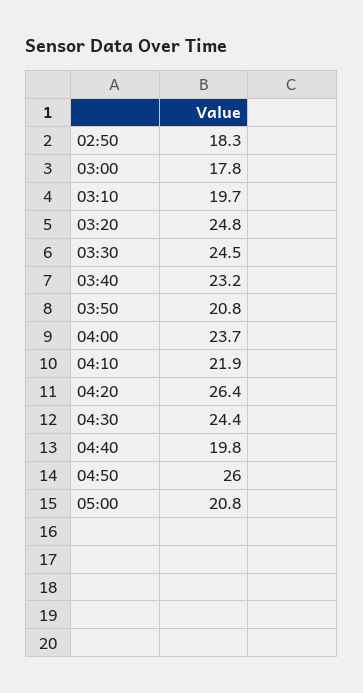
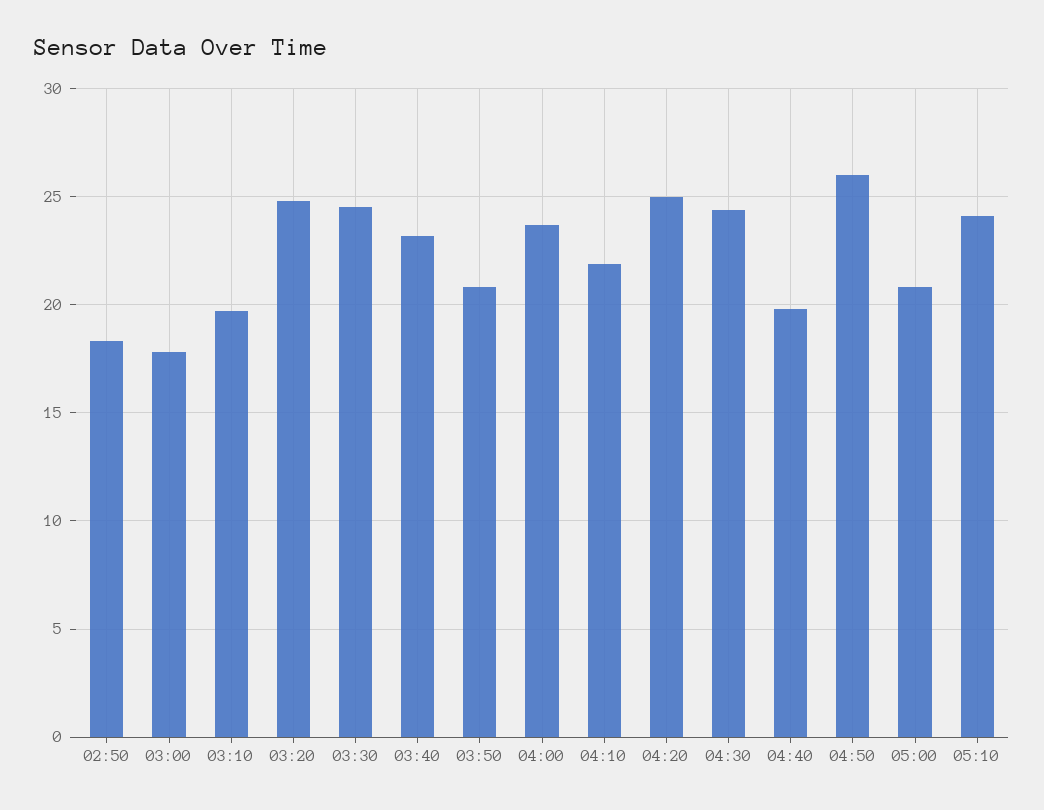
04:20: 26.4 -> 25
05:10: none -> 24

